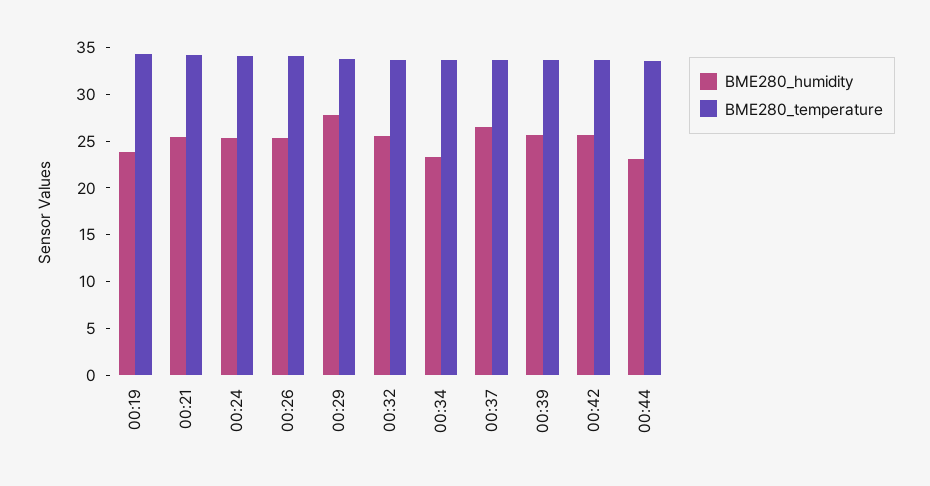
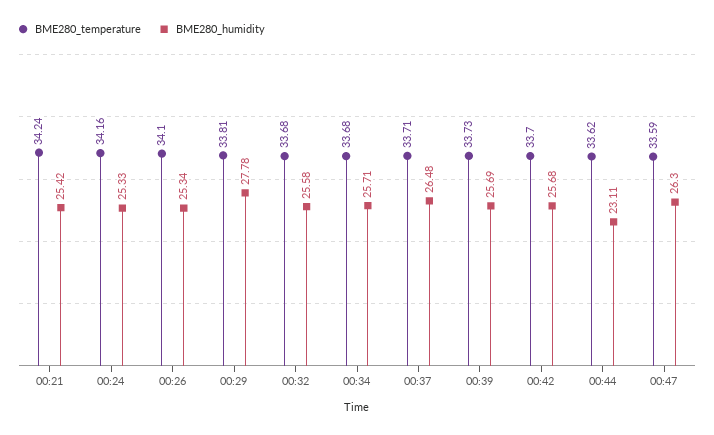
BME280_humidity, 00:19: 24 -> none
BME280_temperature, 00:19: 34 -> none
BME280_humidity, 00:34: 23 -> 25.71
BME280_temperature, 00:47: none -> 33.59
BME280_humidity, 00:47: none -> 26.3

